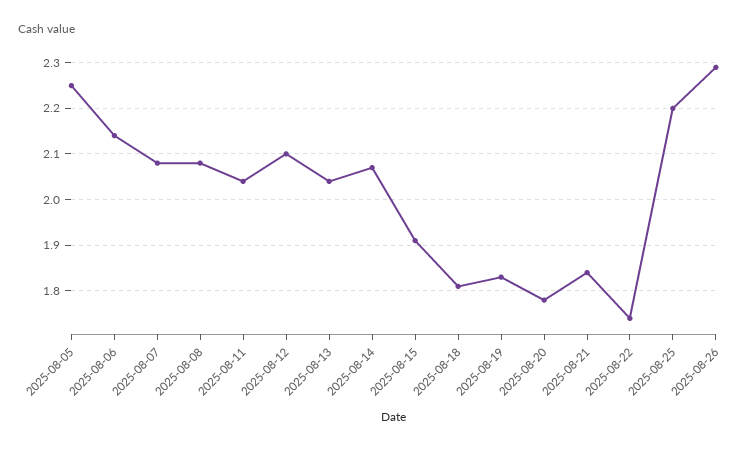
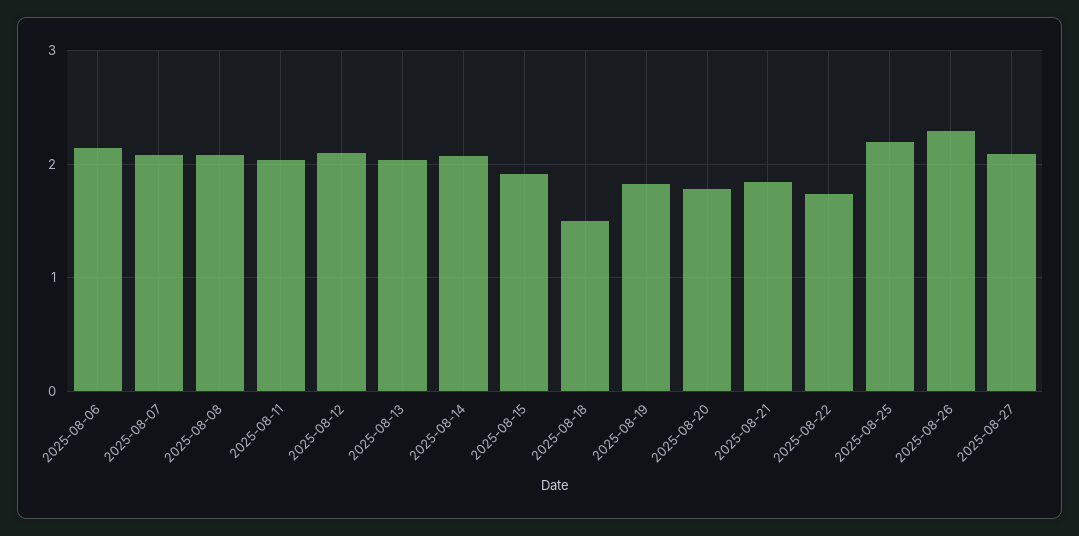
2025-08-05: 2.25 -> none
2025-08-18: 1.8 -> 1.5
2025-08-27: none -> 2.1

